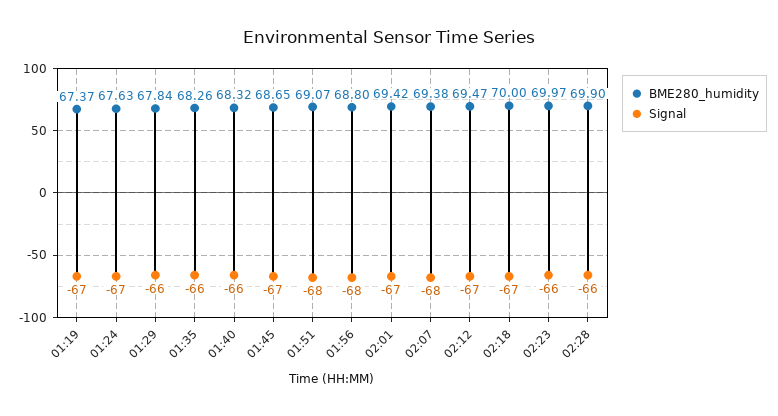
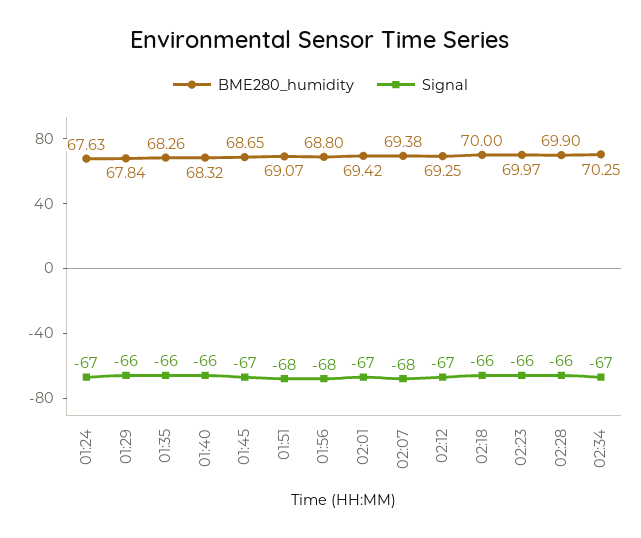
BME280_humidity, 01:19: 67.37 -> none
Signal, 01:19: -67 -> none
BME280_humidity, 02:12: 69.47 -> 69.25
Signal, 02:18: -67 -> -66
BME280_humidity, 02:34: none -> 70.25
Signal, 02:34: none -> -67

